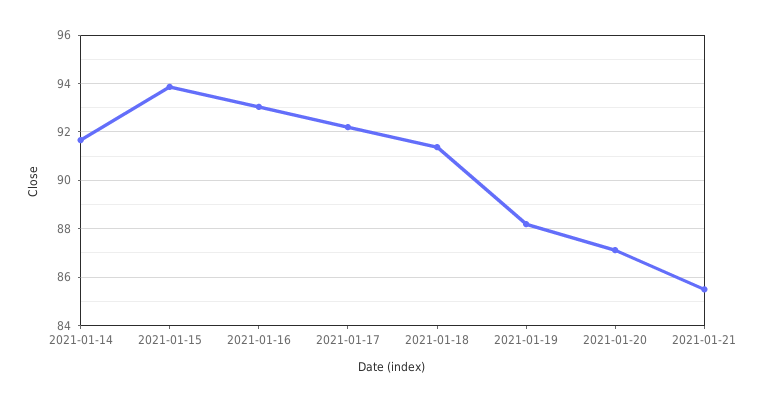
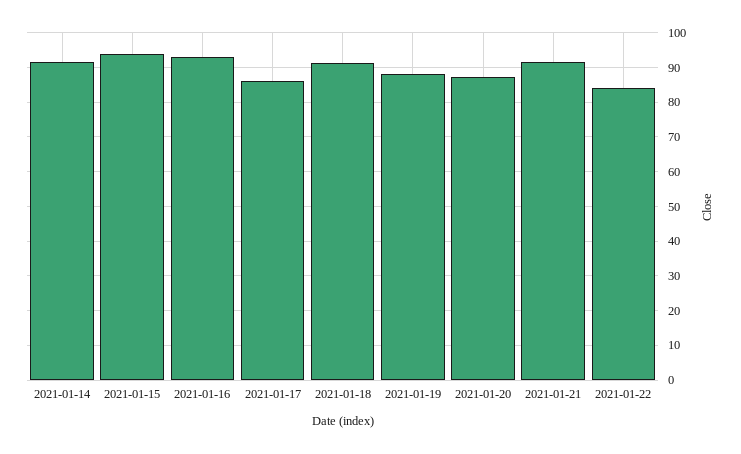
2021-01-17: 92.25 -> 86
2021-01-21: 85.5 -> 92
2021-01-22: none -> 84

